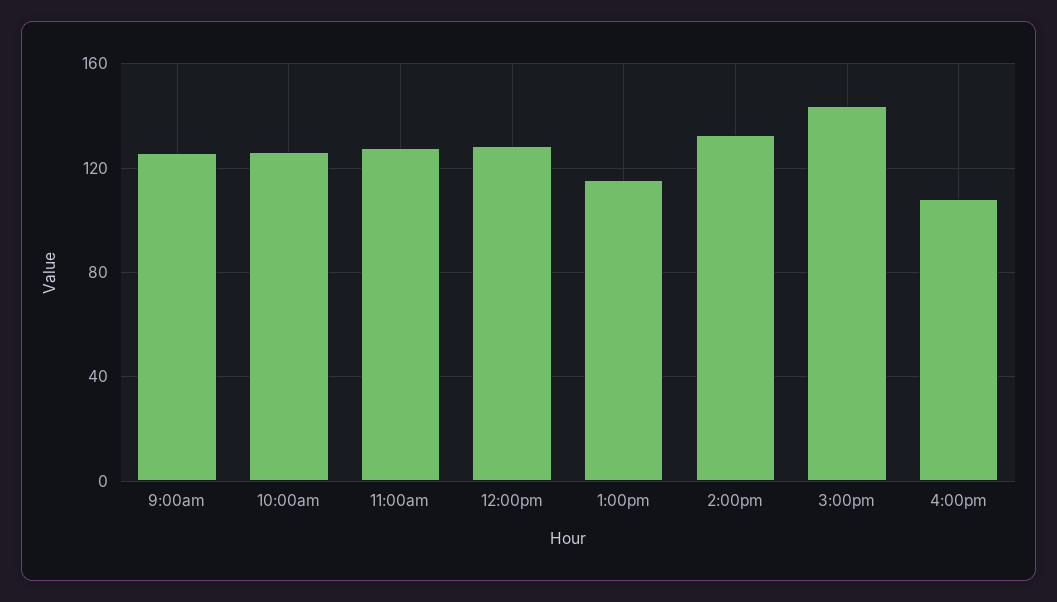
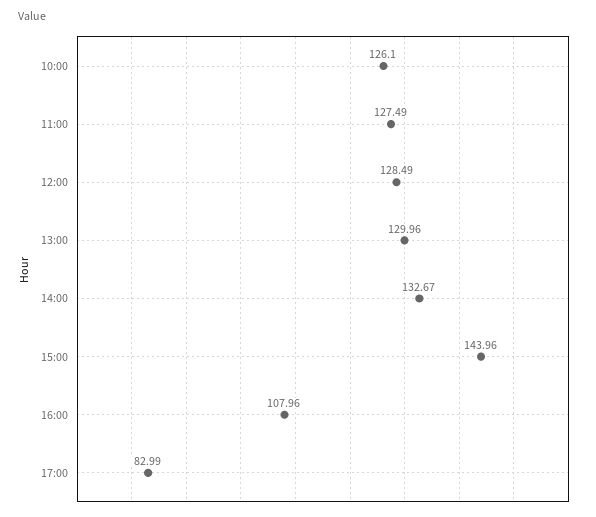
9:00am: 125 -> none
1:00pm: 115 -> 129.96
17:00: none -> 82.99

